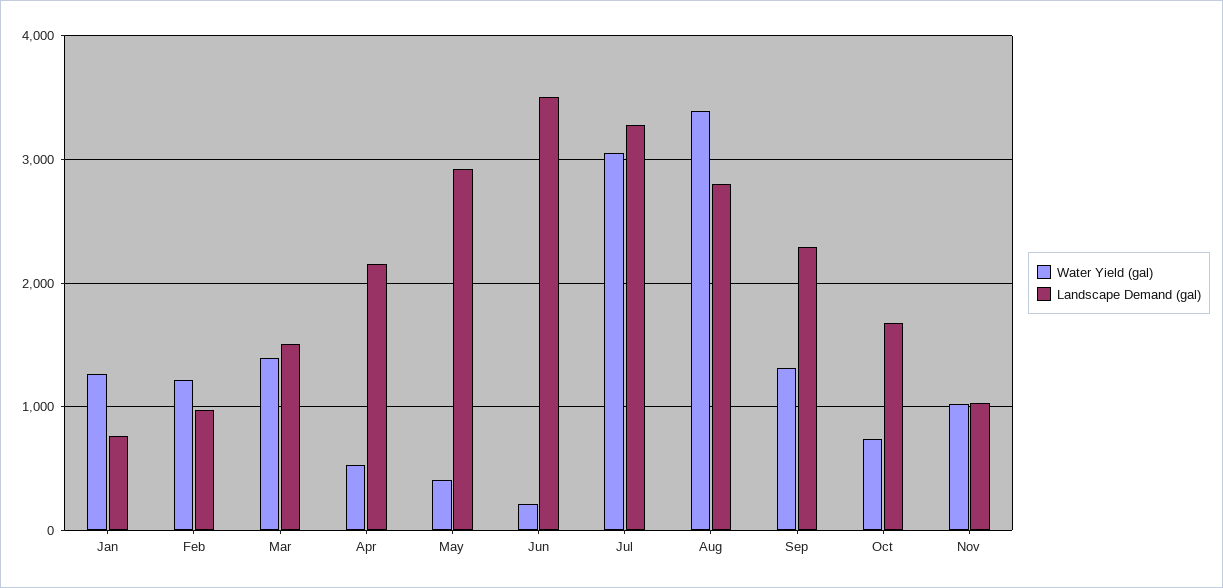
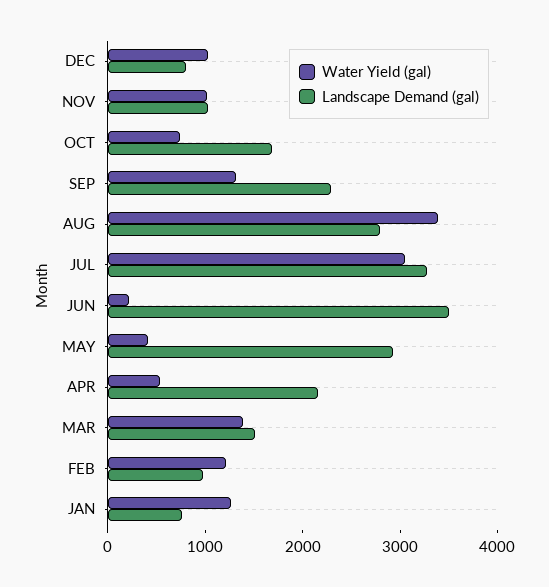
Water Yield (gal), DEC: none -> 1000
Landscape Demand (gal), DEC: none -> 800

